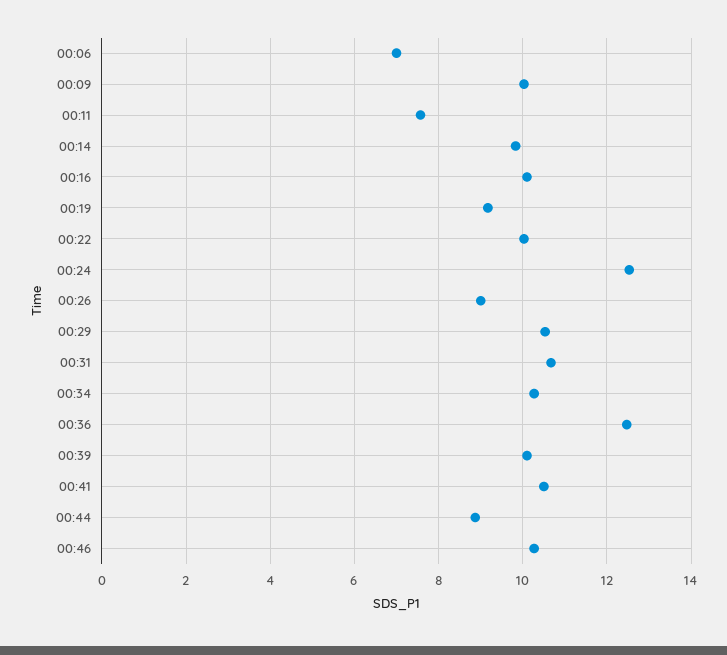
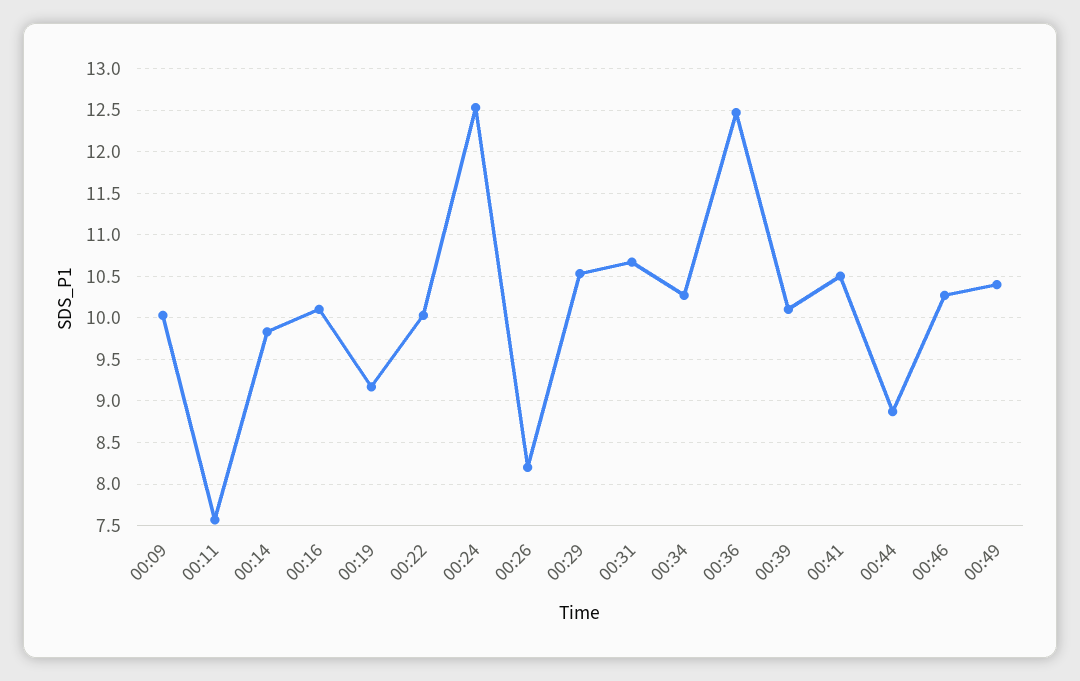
00:06: 7 -> none
00:26: 9 -> 8.2
00:49: none -> 10.4

